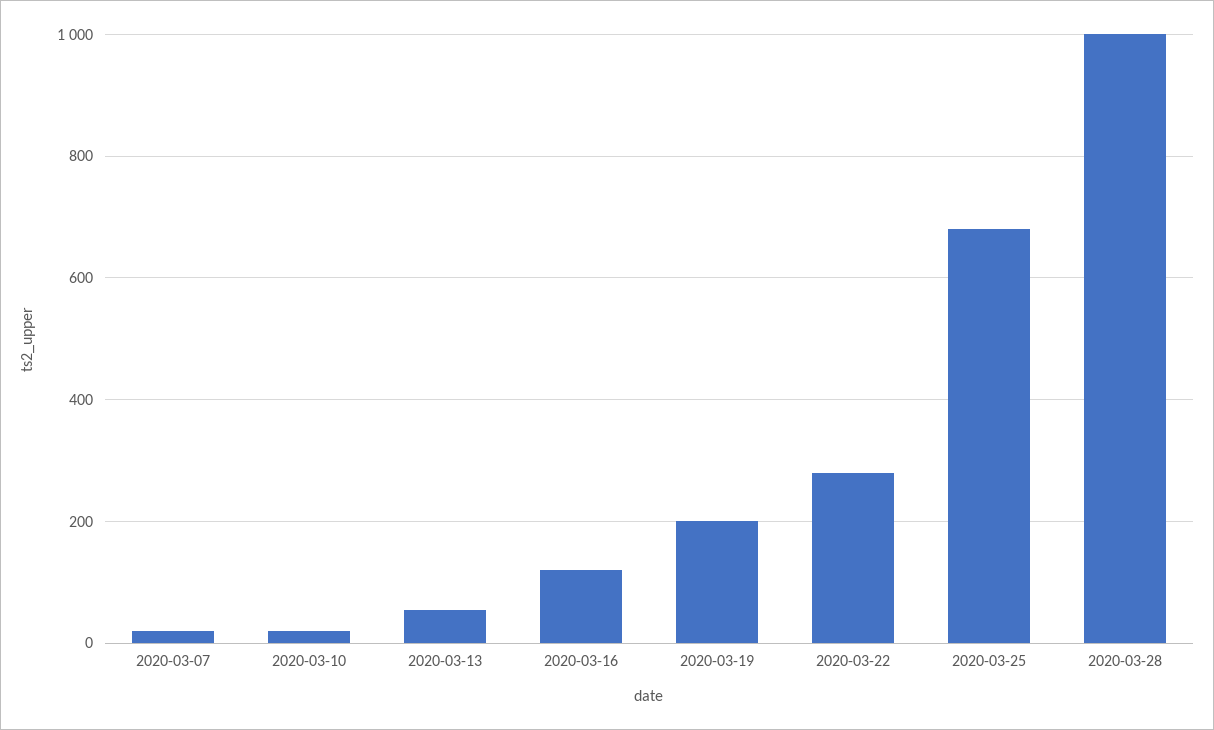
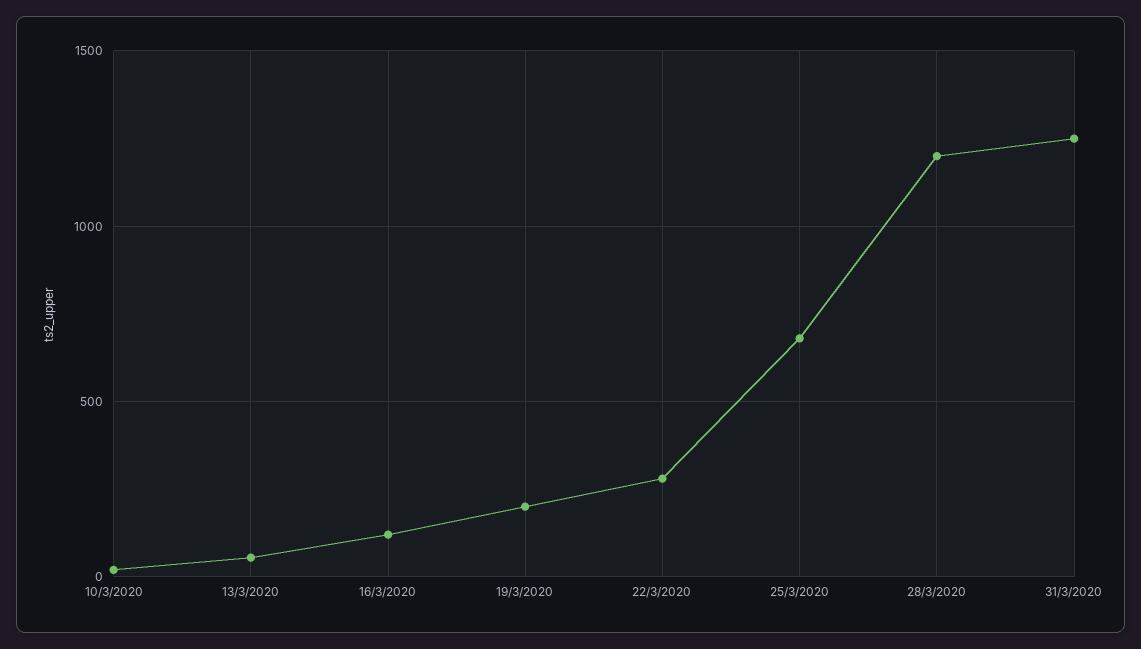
2020-03-07: 20 -> none
2020-03-28: 1000 -> 1200
31/3/2020: none -> 1250

